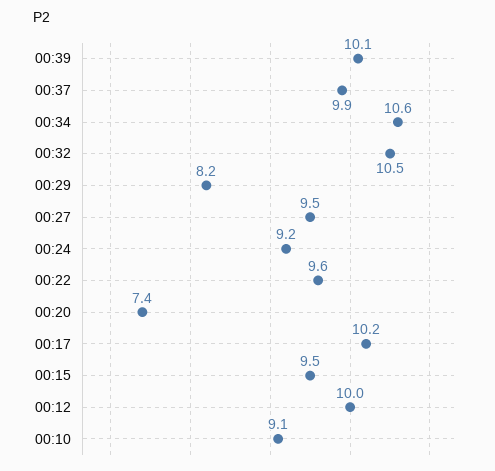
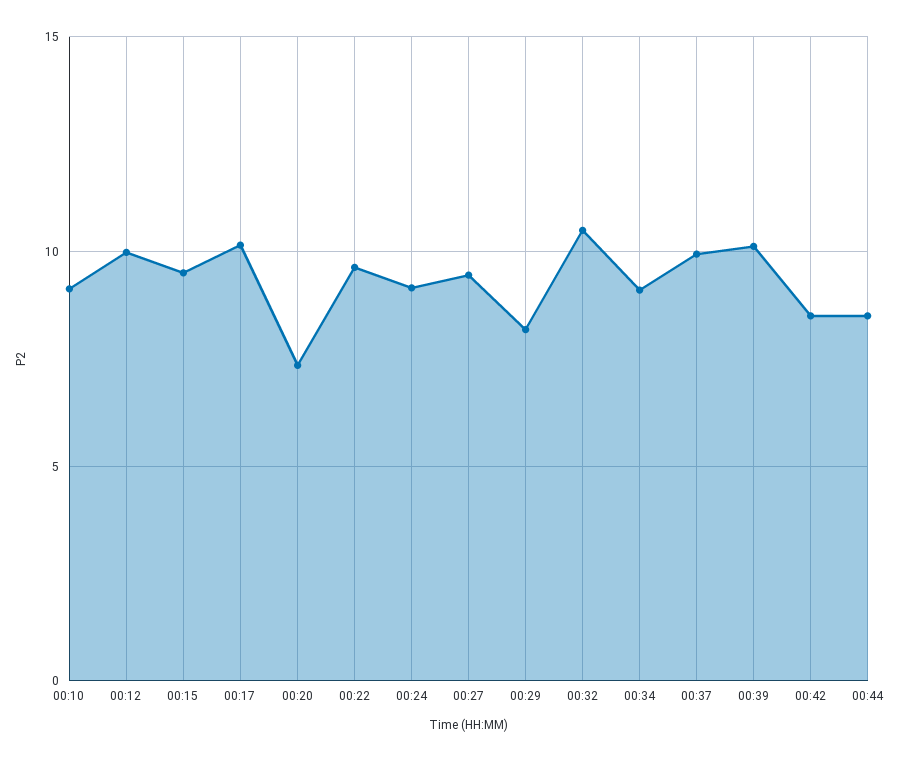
00:34: 10.6 -> 9
00:42: none -> 8.5
00:44: none -> 8.5

